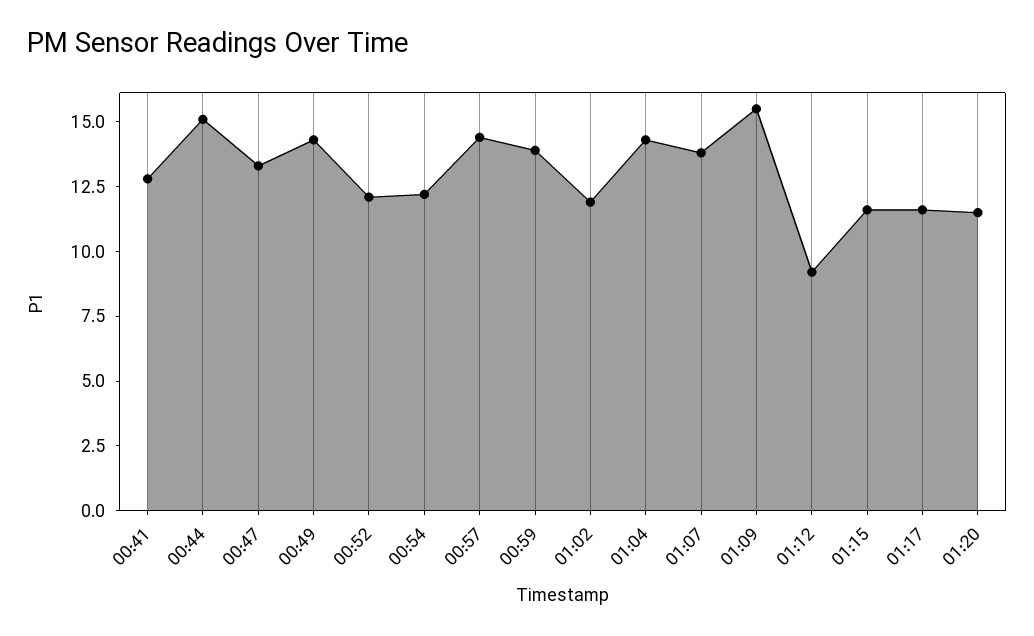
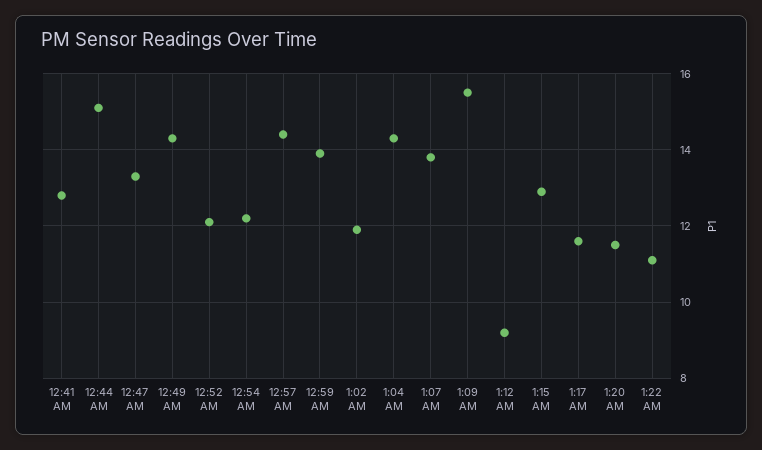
01:15: 11.5 -> 13
1:22 AM: none -> 11

